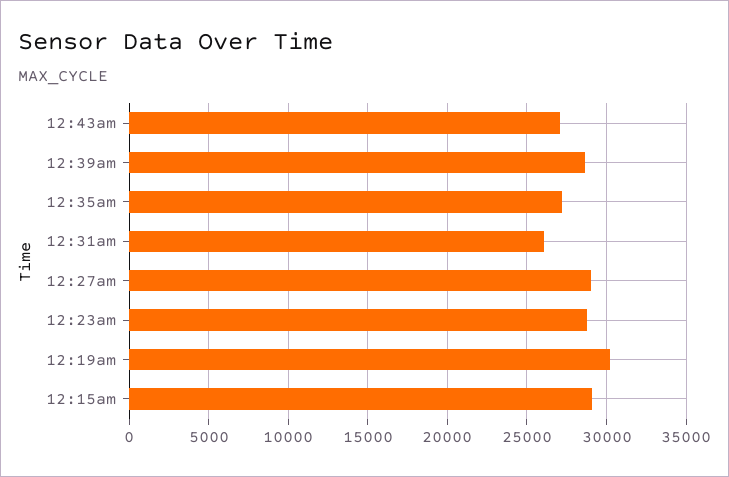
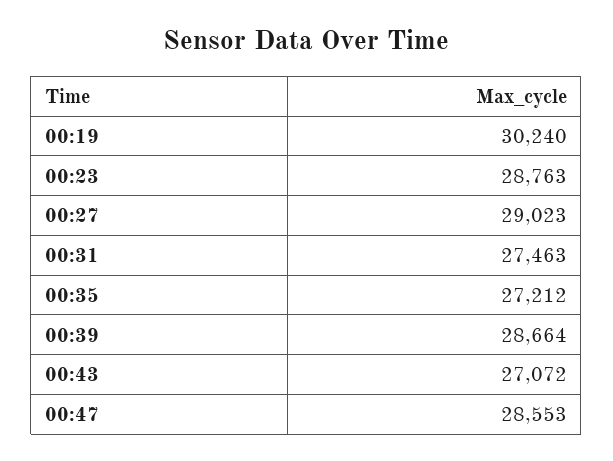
12:31am: 26000 -> 27463
12:15am: 29000 -> none
00:47: none -> 28553

